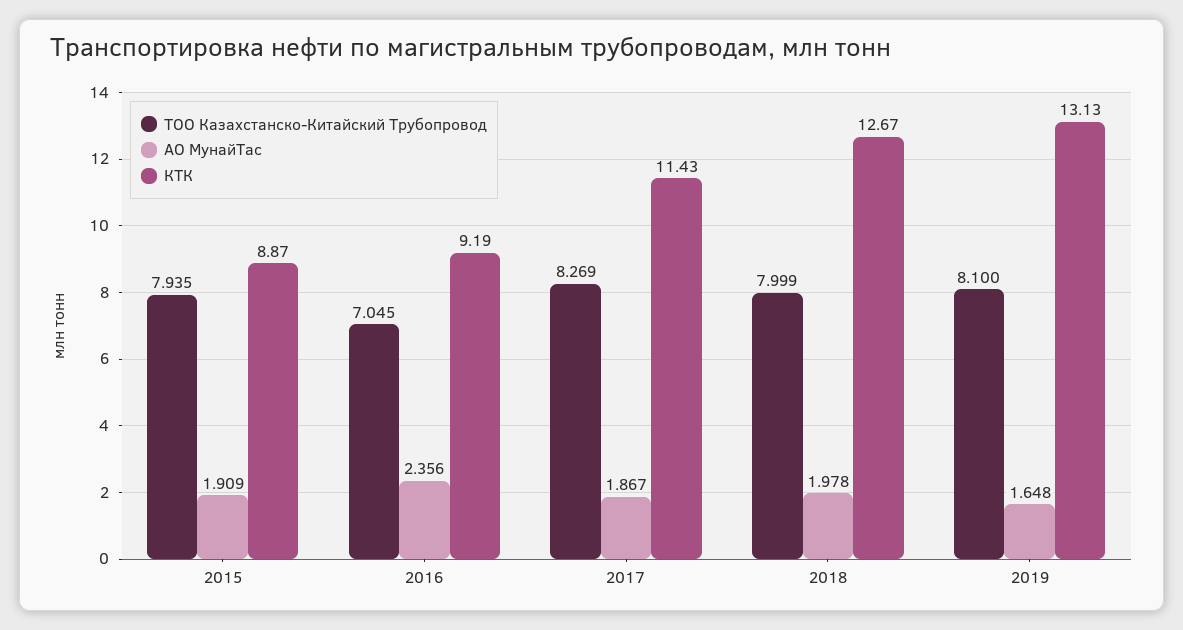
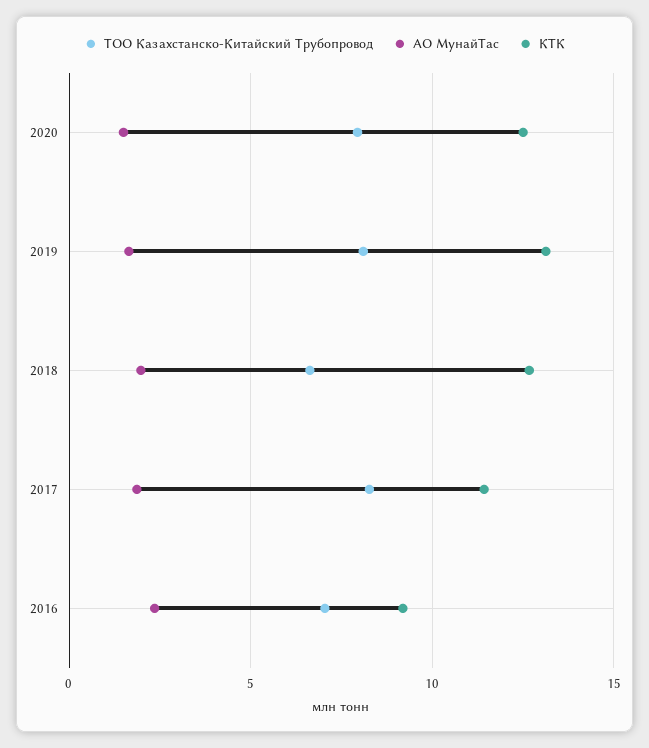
ТОО Казахстанско-Китайский Трубопровод, 2015: 7.935 -> none
АО МунайТас, 2015: 1.909 -> none
КТК, 2015: 8.87 -> none
ТОО Казахстанско-Китайский Трубопровод, 2018: 7.999 -> 6.5
ТОО Казахстанско-Китайский Трубопровод, 2020: none -> 8
АО МунайТас, 2020: none -> 1.5
КТК, 2020: none -> 12.5

